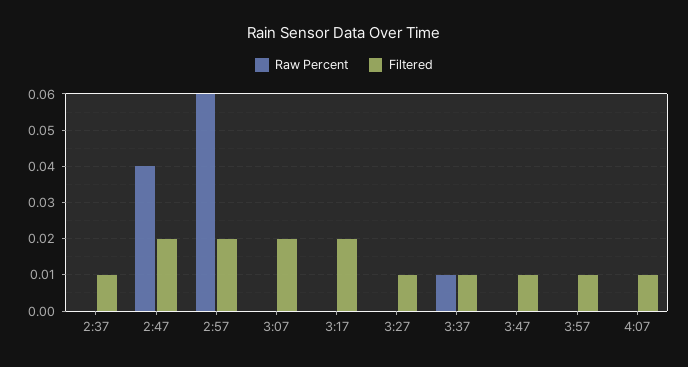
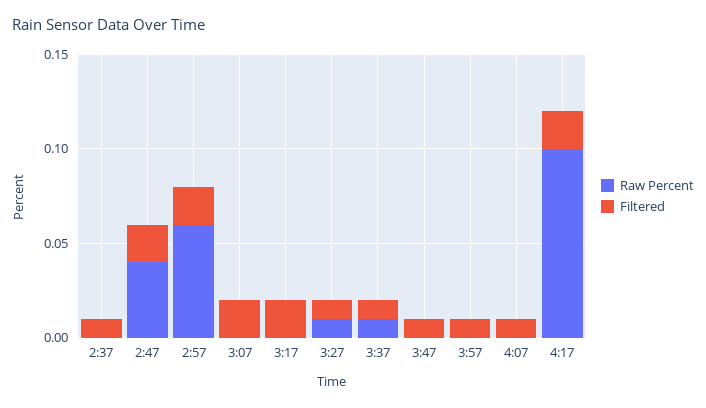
Raw Percent, 3:27: 0 -> 0.01
Raw Percent, 4:17: none -> 0.1
Filtered, 4:17: none -> 0.02

